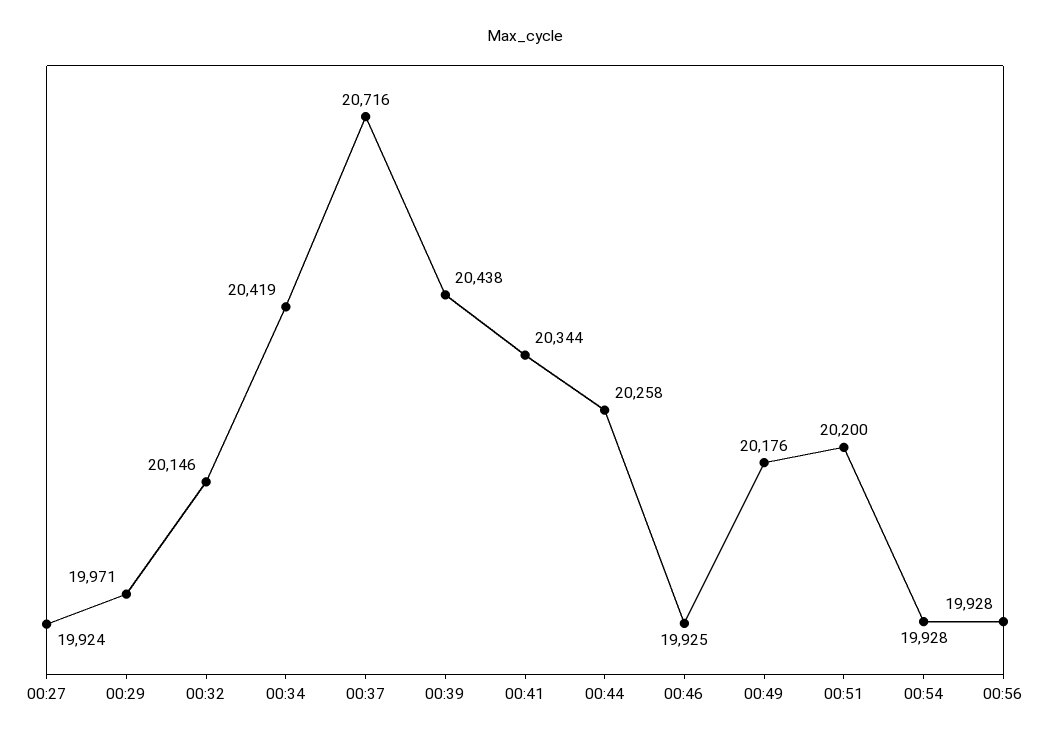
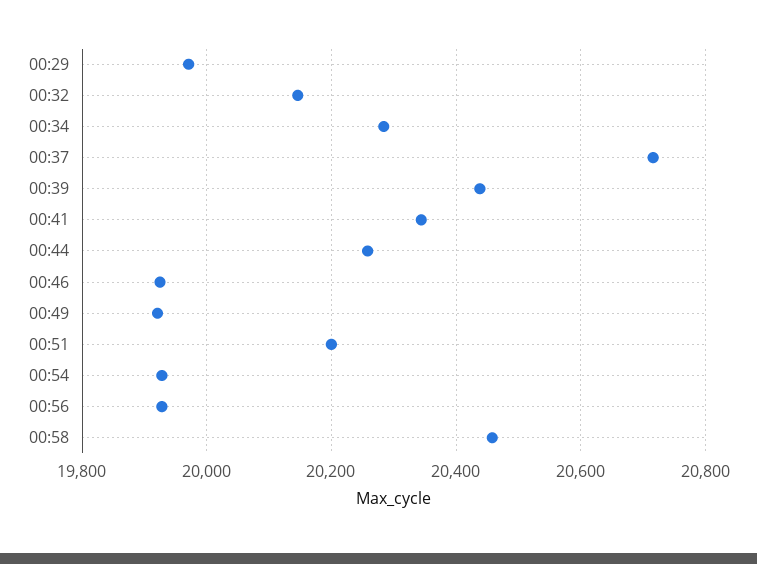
00:27: 19924 -> none
00:34: 20419 -> 20280
00:49: 20176 -> 19920
00:58: none -> 20460

